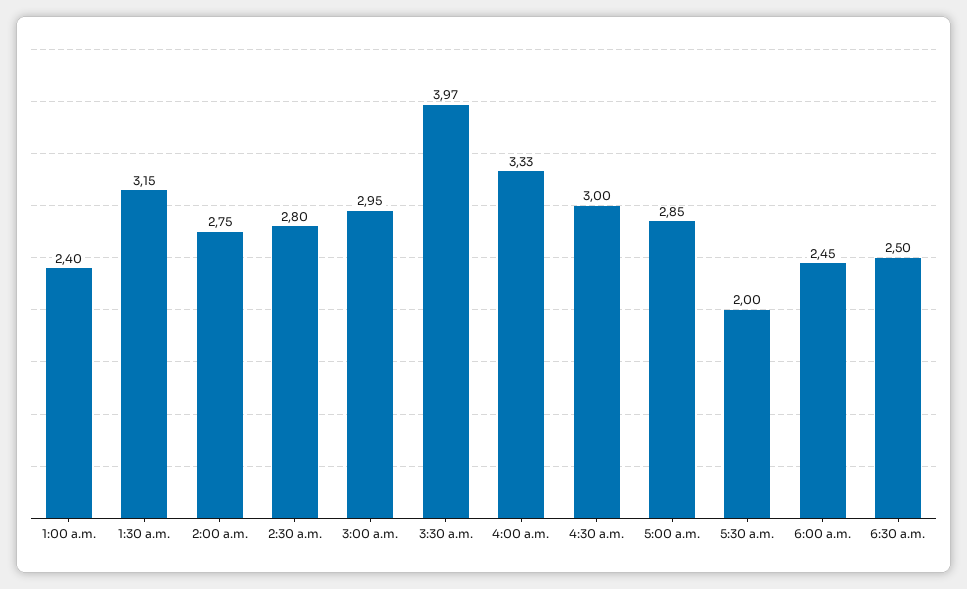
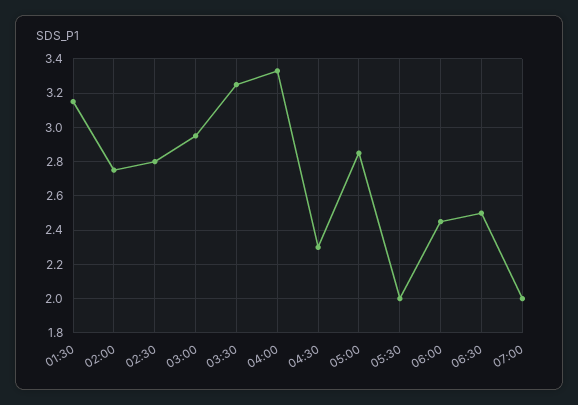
1:00 a.m.: 2.4 -> none
3:30 a.m.: 3.97 -> 3.25
4:30 a.m.: 3 -> 2.3
07:00: none -> 2

